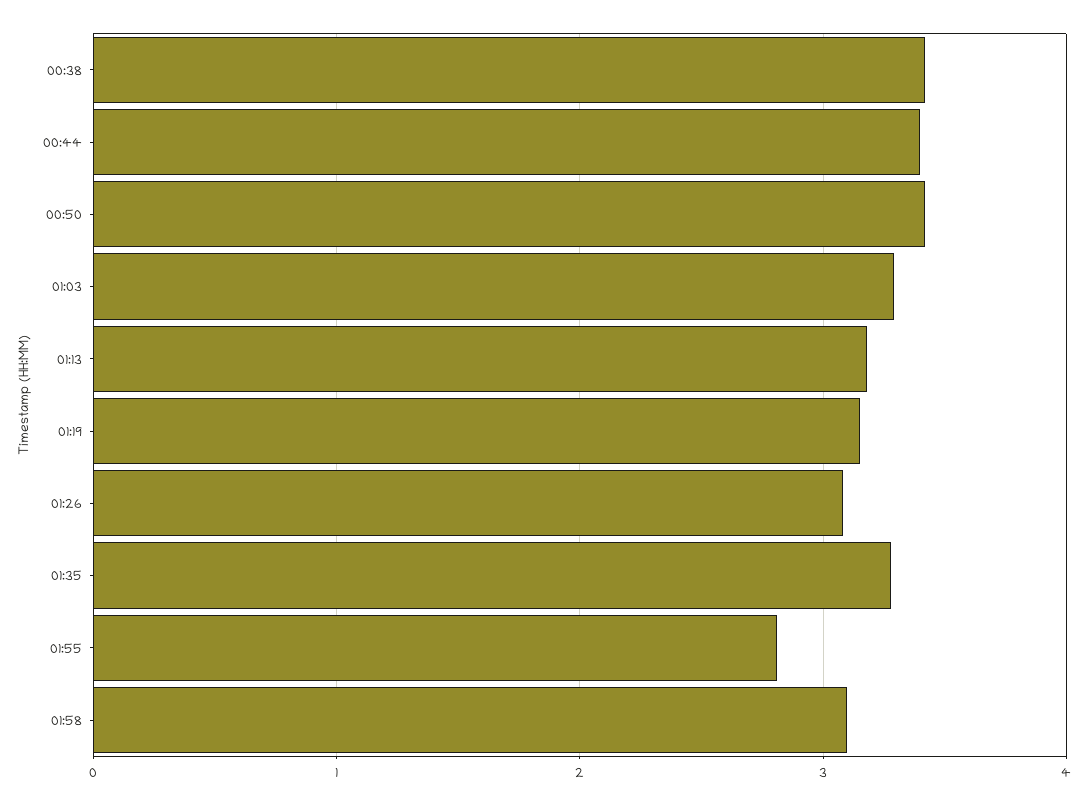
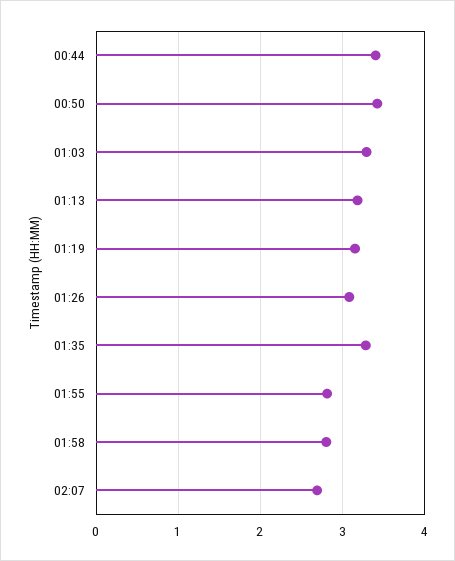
00:38: 3.4 -> none
01:58: 3.1 -> 2.8
02:07: none -> 2.7

